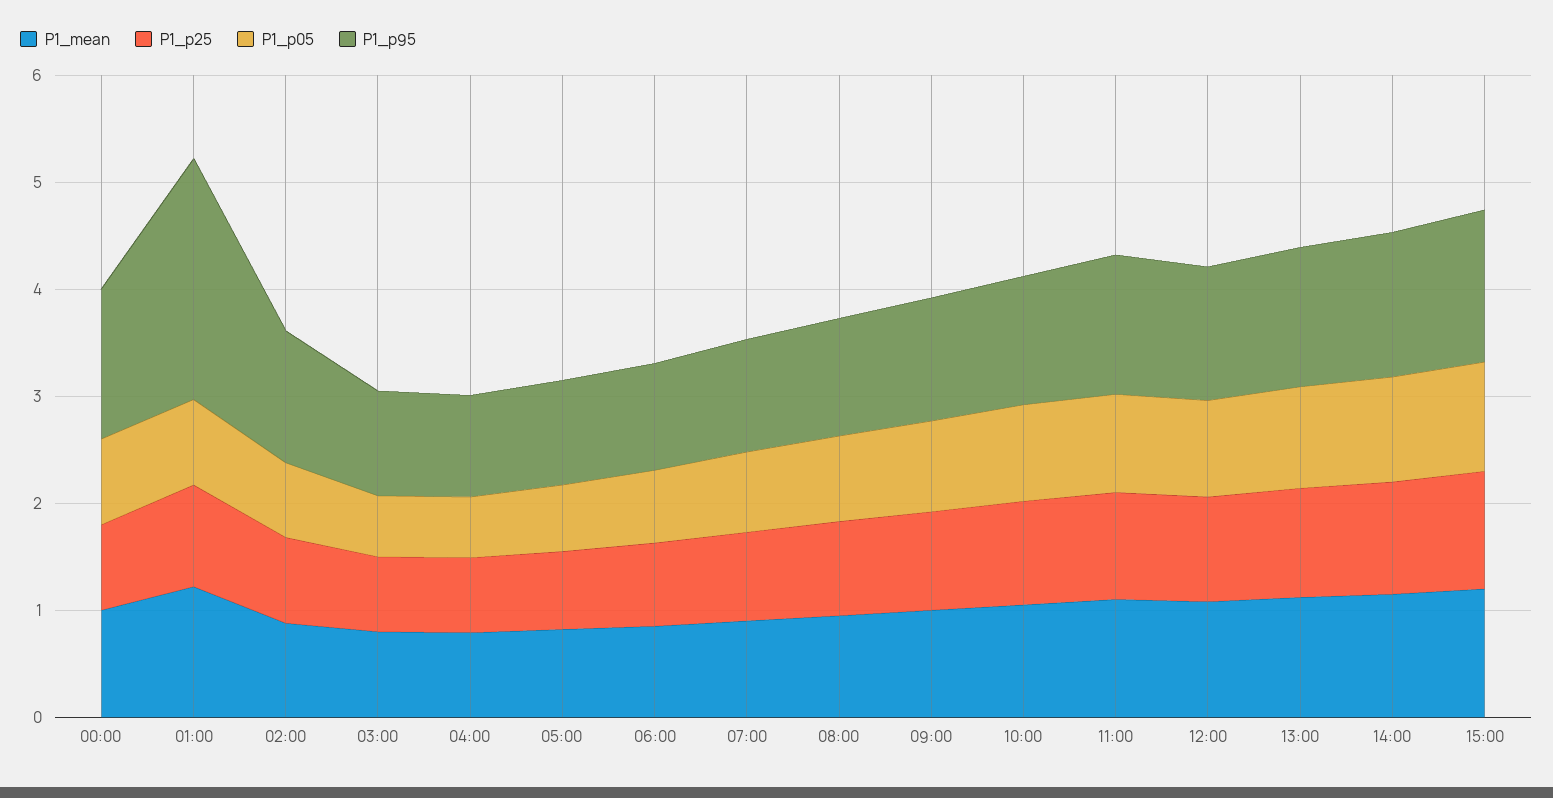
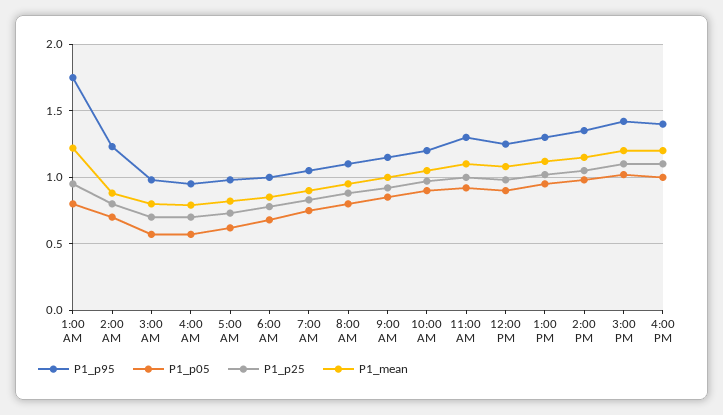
P1_mean, 00:00: 1 -> none
P1_p25, 00:00: 0.8 -> none
P1_p05, 00:00: 0.8 -> none
P1_p95, 00:00: 1.4 -> none
P1_p95, 01:00: 2.2 -> 1.75
P1_p95, 4:00 PM: none -> 1.4
P1_p05, 4:00 PM: none -> 1
P1_p25, 4:00 PM: none -> 1.1
P1_mean, 4:00 PM: none -> 1.2

